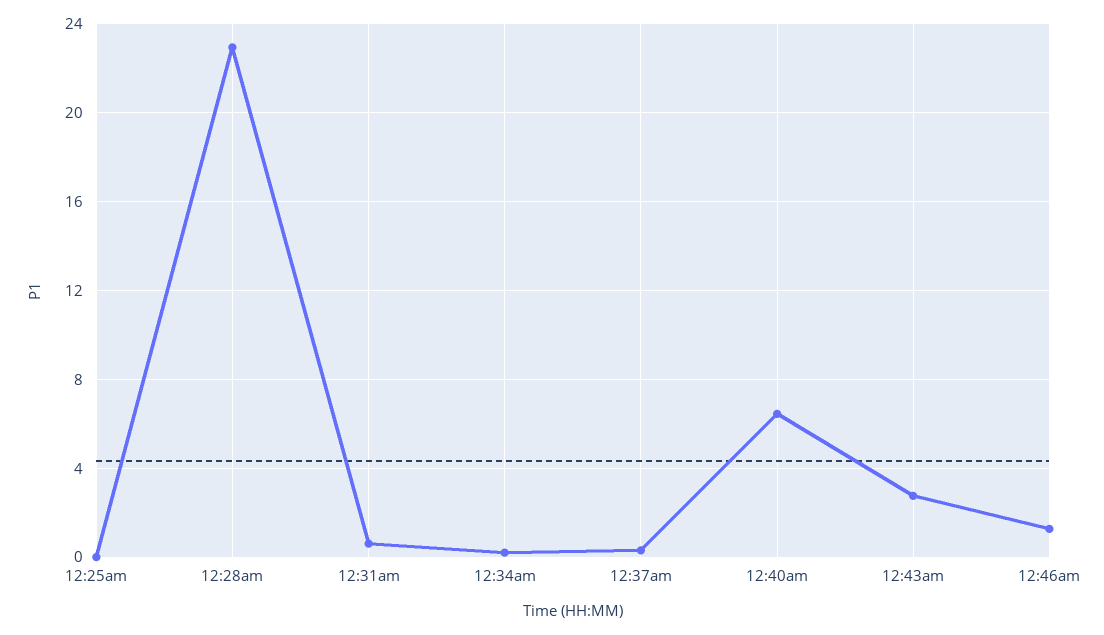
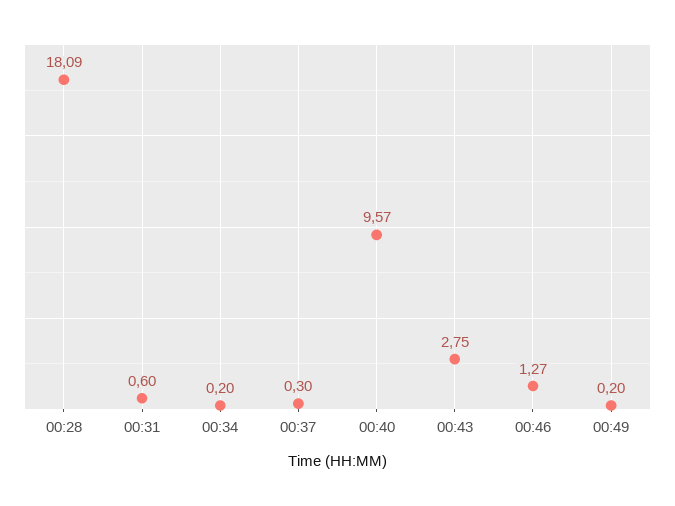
12:25am: 0 -> none
12:28am: 23 -> 18.09
12:40am: 6.5 -> 9.57
00:49: none -> 0.2

